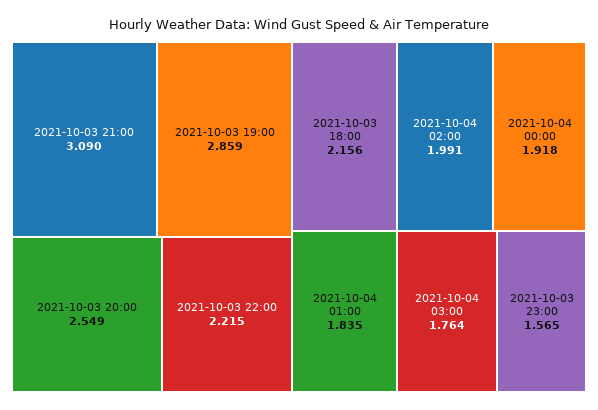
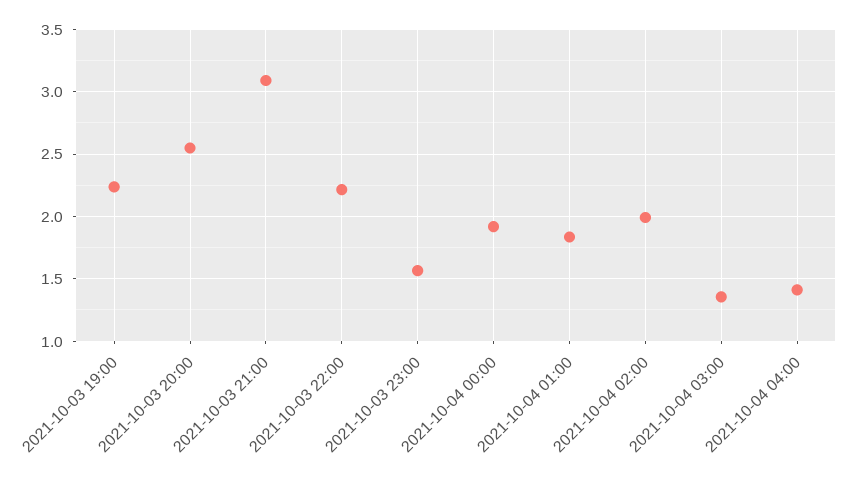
2021-10-03 19:00: 2.859 -> 2.25
2021-10-03 18:00: 2.156 -> none
2021-10-04 03:00: 1.764 -> 1.35
2021-10-04 04:00: none -> 1.4

